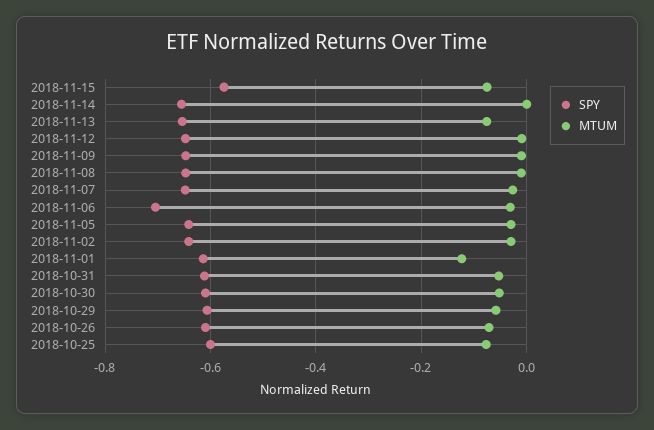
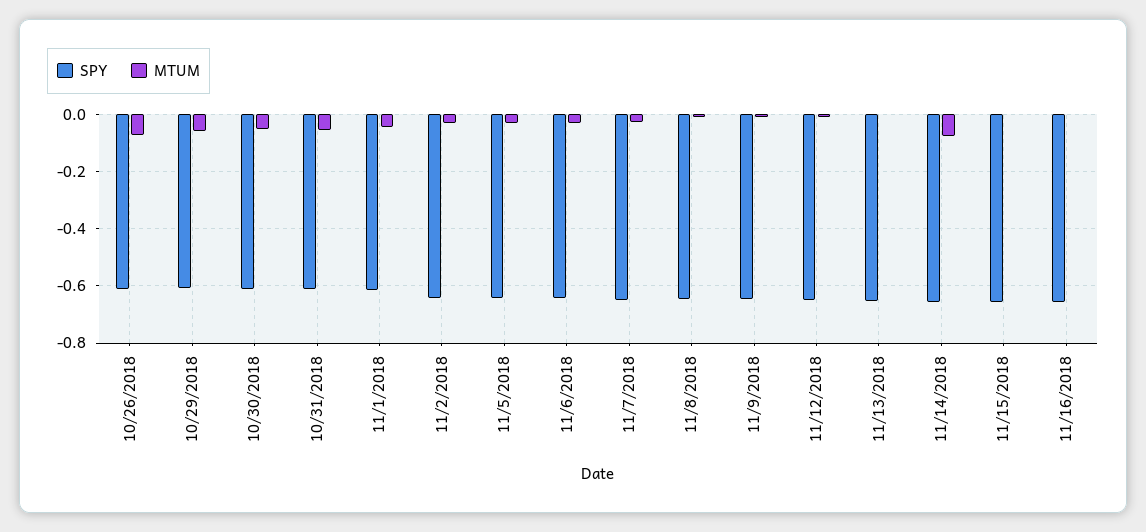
SPY, 2018-11-15: -0.58 -> -0.65
MTUM, 2018-11-15: -0.08 -> 0
MTUM, 2018-11-14: 0 -> -0.075
MTUM, 2018-11-13: -0.08 -> 0
SPY, 2018-11-06: -0.7 -> -0.65
MTUM, 2018-11-01: -0.12 -> -0.05
SPY, 2018-10-25: -0.6 -> none
MTUM, 2018-10-25: -0.08 -> none
SPY, 11/16/2018: none -> -0.65
MTUM, 11/16/2018: none -> 0

